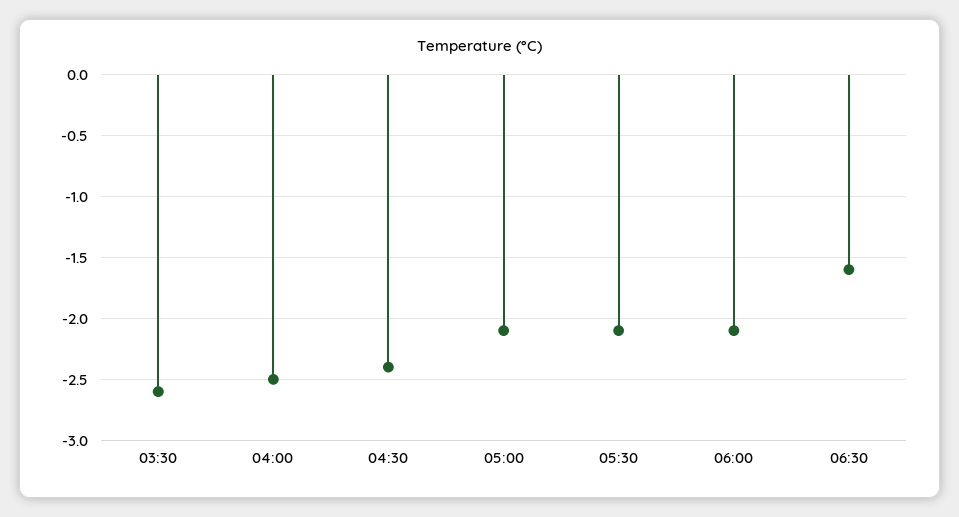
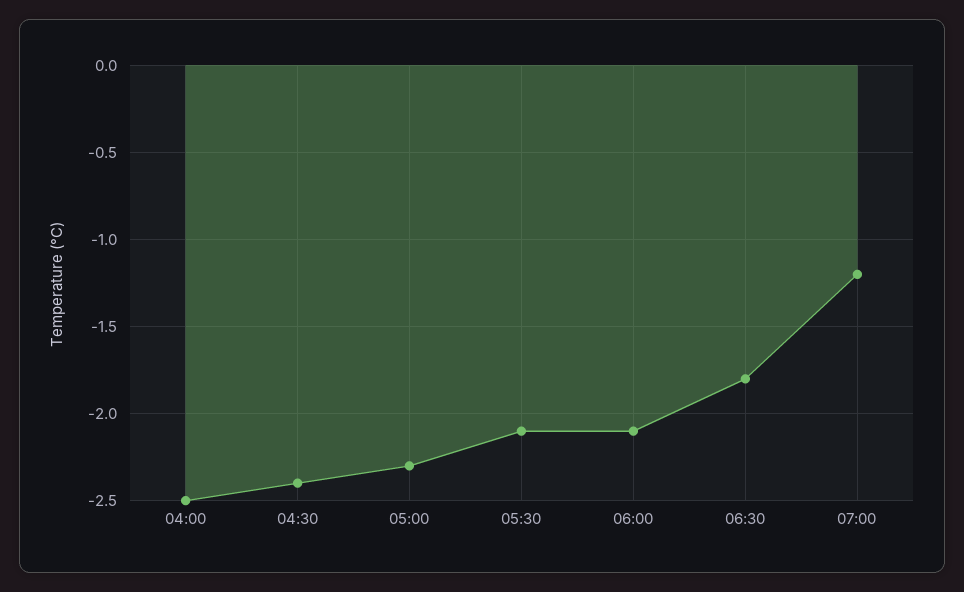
03:30: -2.6 -> none
05:00: -2.1 -> -2.3
06:30: -1.6 -> -1.8
07:00: none -> -1.2

